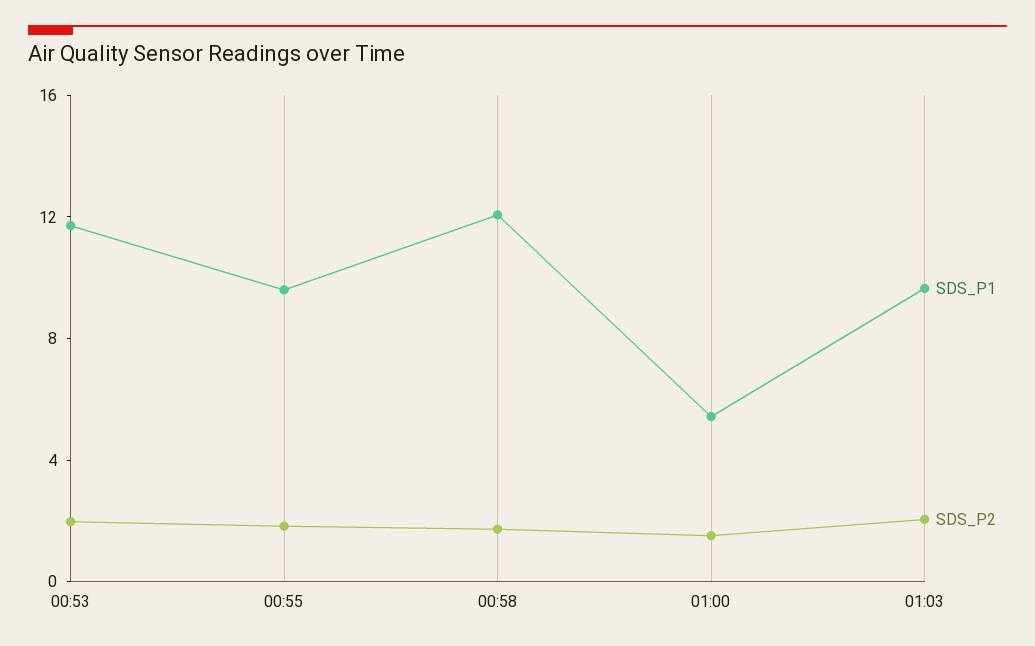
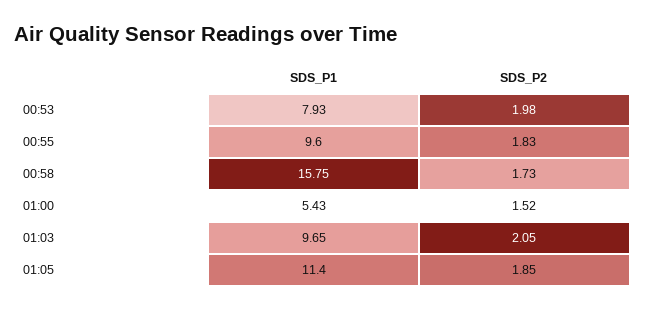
SDS_P1, 00:53: 12 -> 7.93
SDS_P1, 00:58: 12 -> 15.75
SDS_P1, 01:05: none -> 11.4
SDS_P2, 01:05: none -> 1.85

